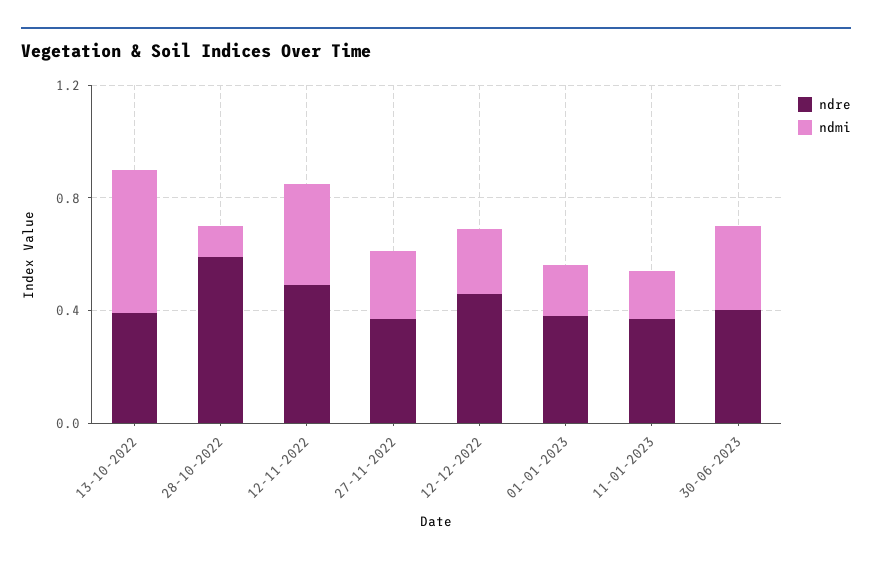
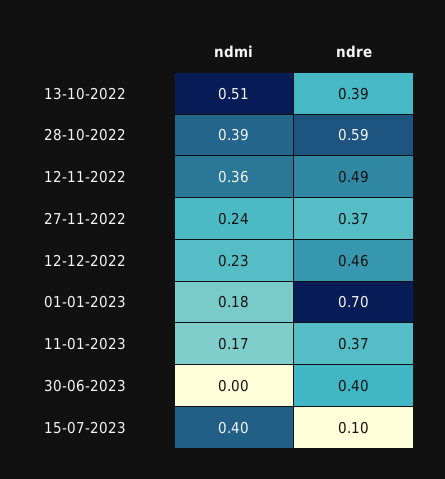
ndmi, 28-10-2022: 0.1 -> 0.39
ndre, 01-01-2023: 0.4 -> 0.7
ndmi, 30-06-2023: 0.3 -> 0
ndmi, 15-07-2023: none -> 0.4
ndre, 15-07-2023: none -> 0.1

